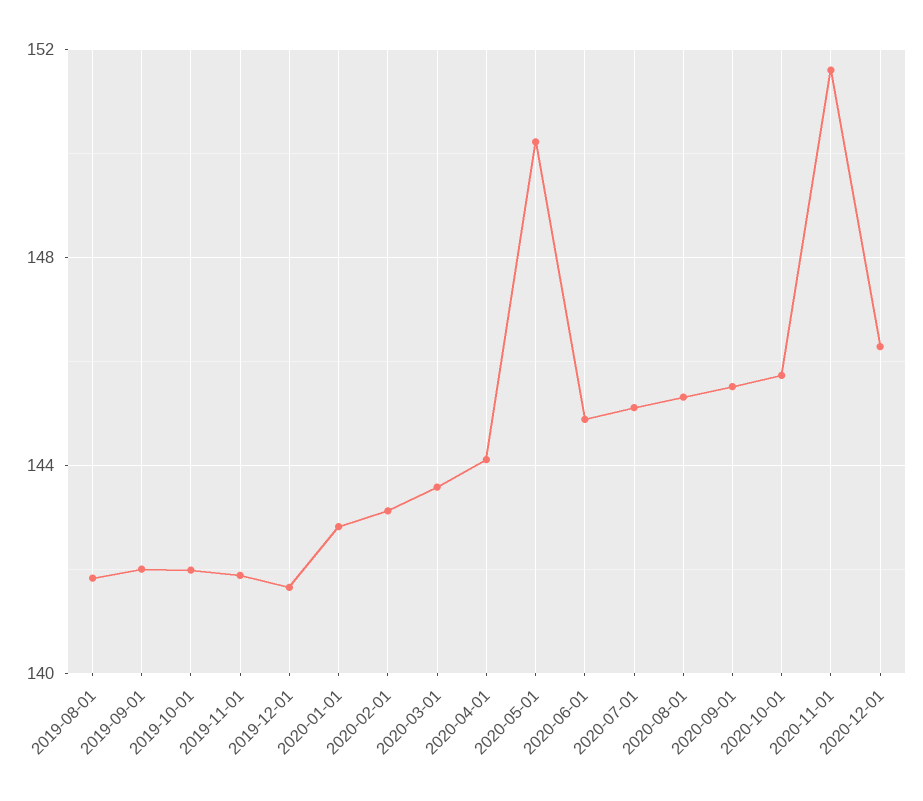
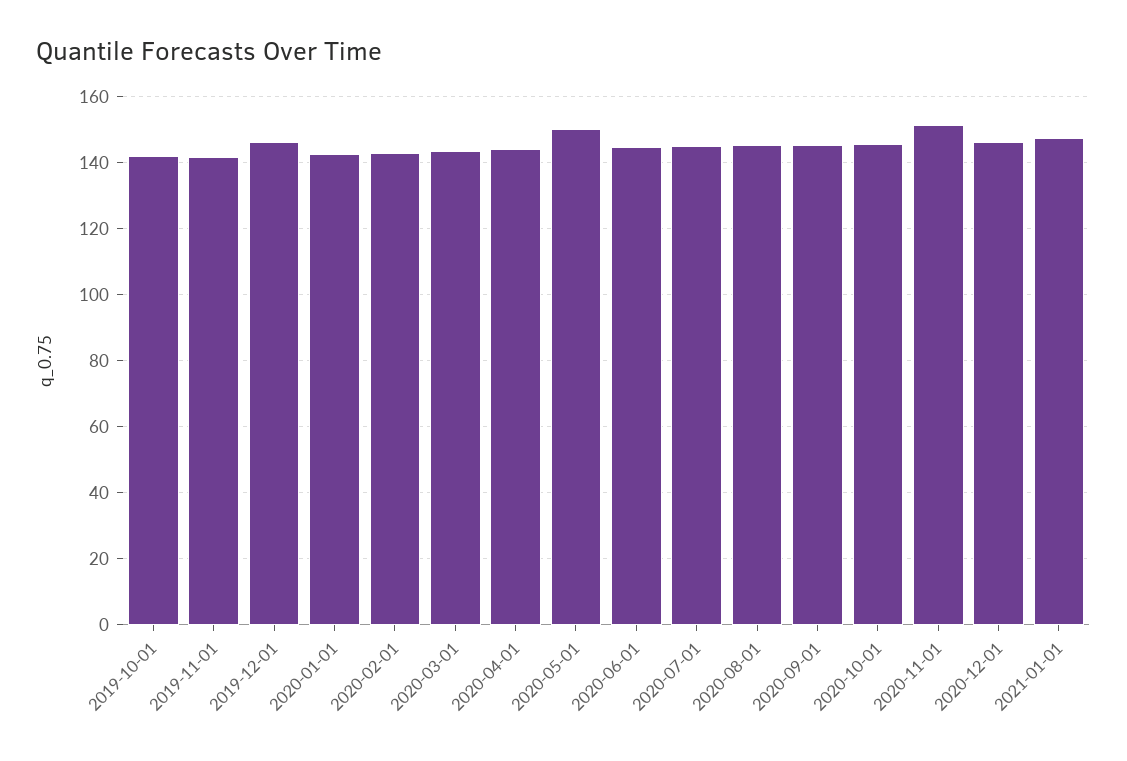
2019-08-01: 142 -> none
2019-09-01: 142 -> none
2019-12-01: 141.5 -> 146
2021-01-01: none -> 148

